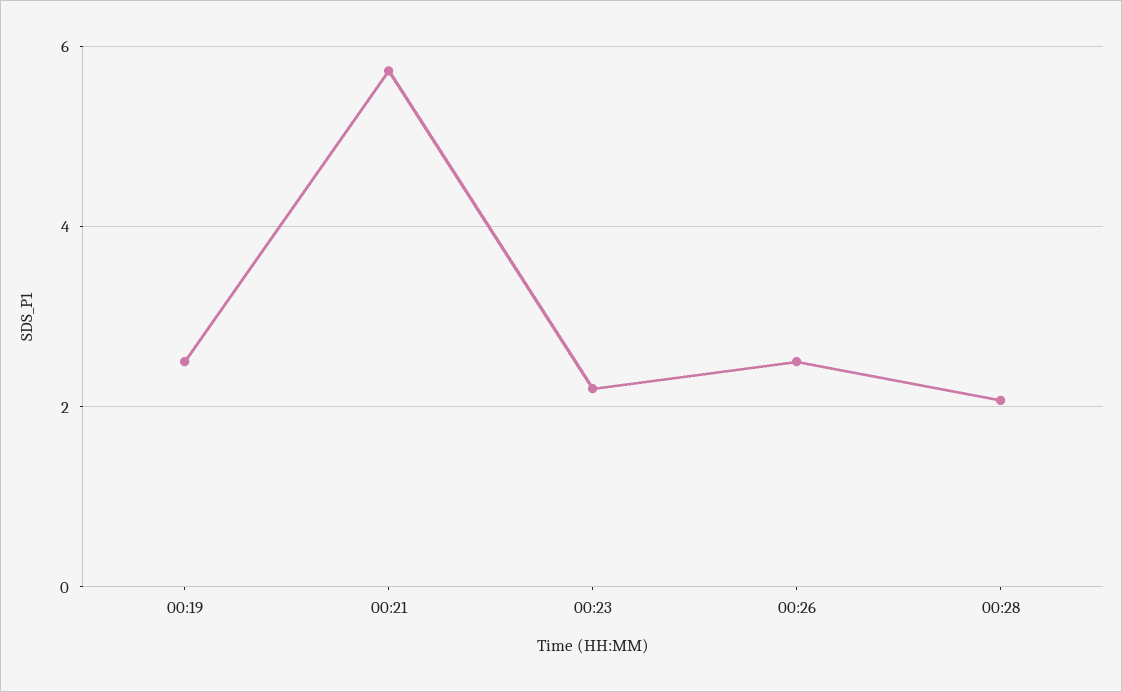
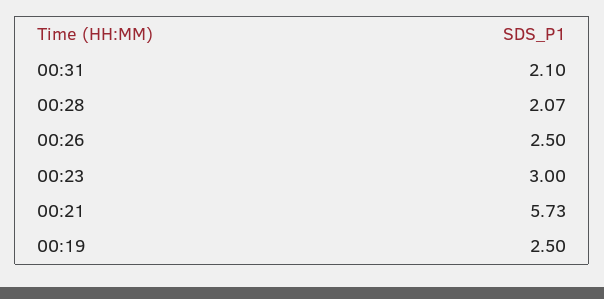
00:23: 2.2 -> 3
00:31: none -> 2.1

